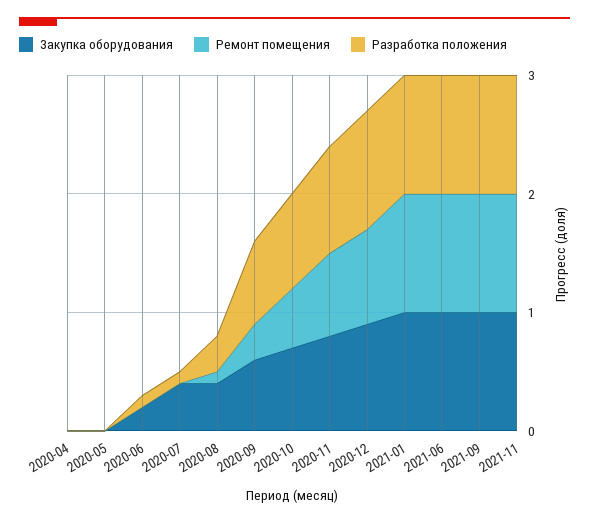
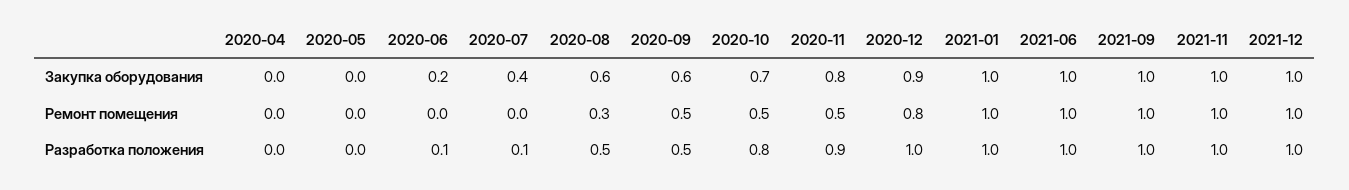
Закупка оборудования, 2020-08: 0.4 -> 0.6
Ремонт помещения, 2020-08: 0.1 -> 0.3
Разработка положения, 2020-08: 0.3 -> 0.5
Ремонт помещения, 2020-09: 0.3 -> 0.5
Разработка положения, 2020-09: 0.7 -> 0.5
Ремонт помещения, 2020-11: 0.7 -> 0.5
Закупка оборудования, 2021-12: none -> 1
Ремонт помещения, 2021-12: none -> 1
Разработка положения, 2021-12: none -> 1

